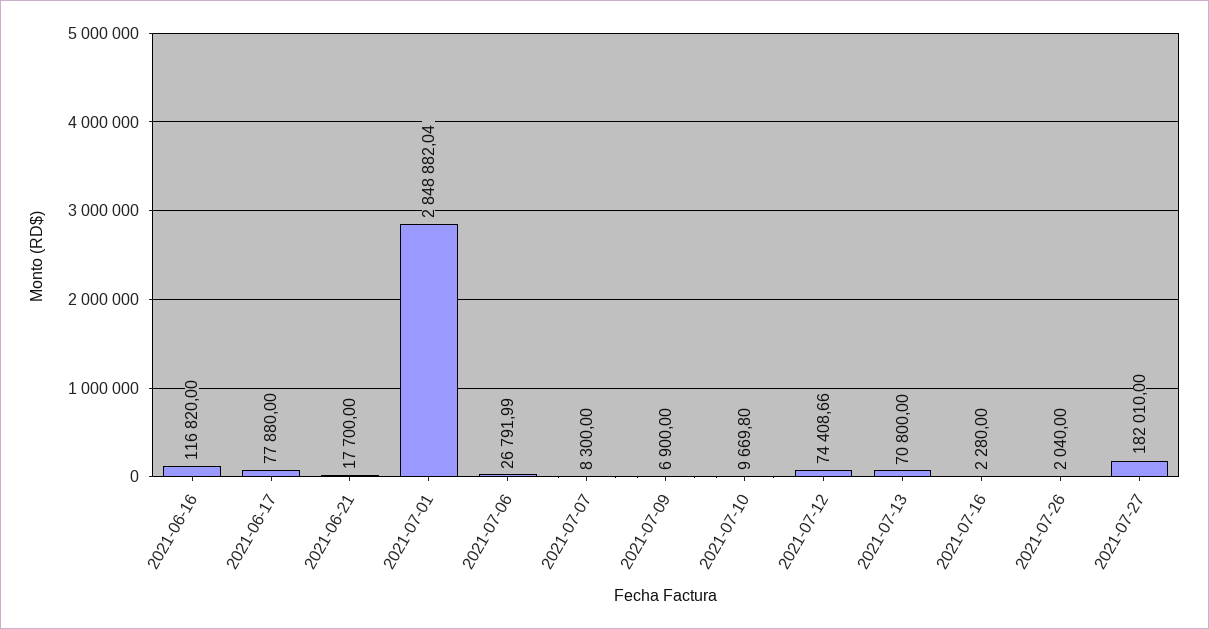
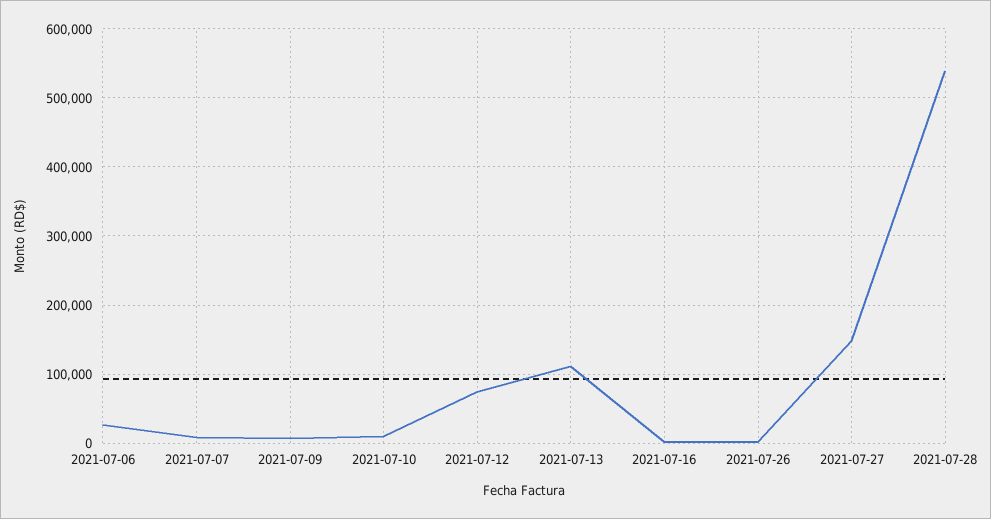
2021-06-16: 116820 -> none
2021-06-17: 77880 -> none
2021-06-21: 17700 -> none
2021-07-01: 2848882.04 -> none
2021-07-13: 70800 -> 110000
2021-07-27: 182010 -> 150000
2021-07-28: none -> 540000

